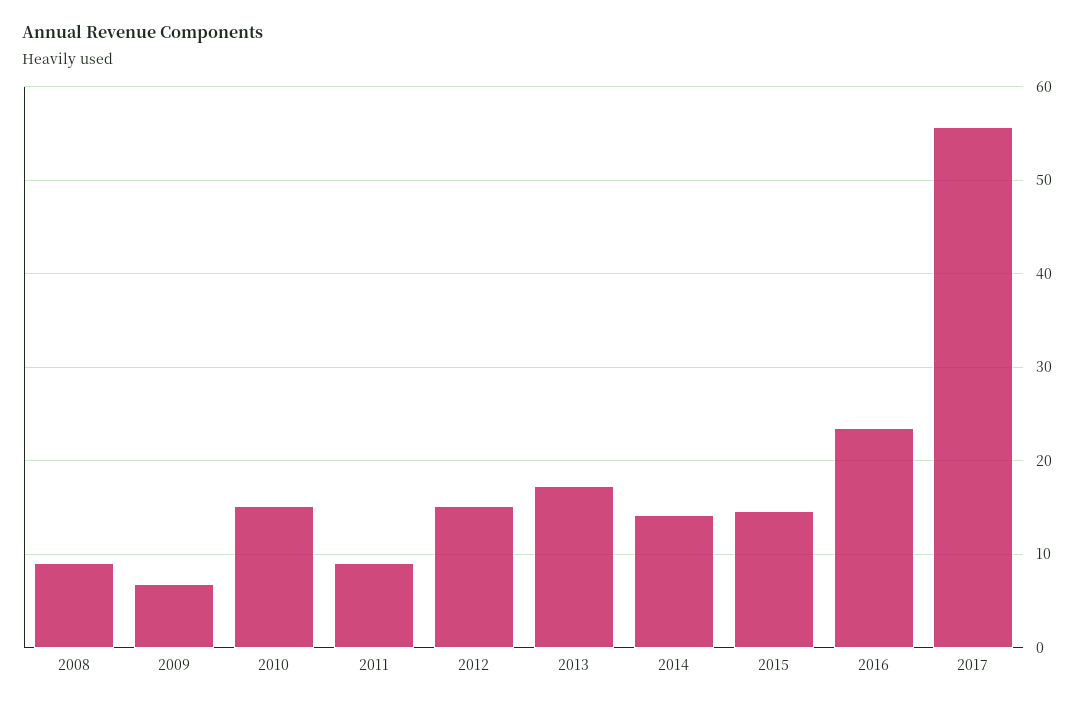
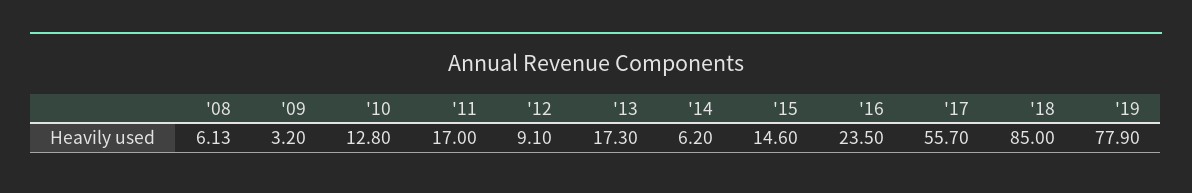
2008: 9 -> 6.13
2009: 7 -> 3.2
2010: 15 -> 12.8
2011: 9 -> 17
2012: 15 -> 9.1
2014: 14 -> 6.2
'18: none -> 85
'19: none -> 77.9

